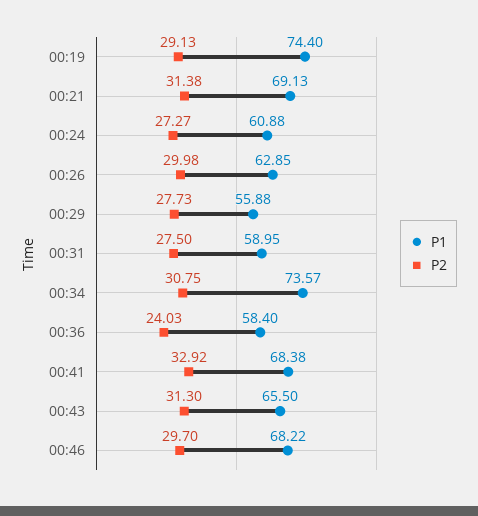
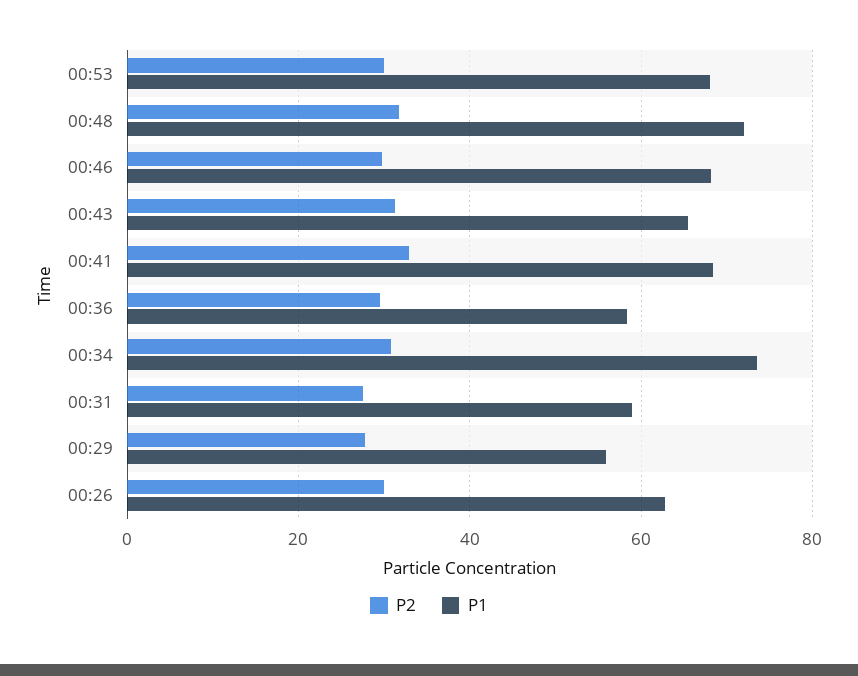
P1, 00:19: 74.4 -> none
P2, 00:19: 29.13 -> none
P1, 00:21: 69.13 -> none
P2, 00:21: 31.38 -> none
P1, 00:24: 60.88 -> none
P2, 00:24: 27.27 -> none
P2, 00:36: 24.03 -> 30
P2, 00:53: none -> 30
P1, 00:53: none -> 68
P2, 00:48: none -> 32
P1, 00:48: none -> 72

